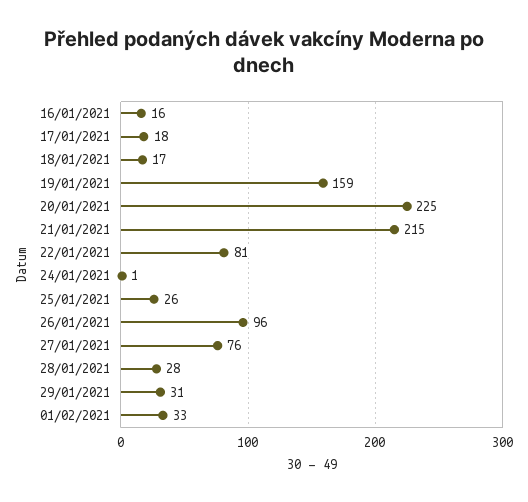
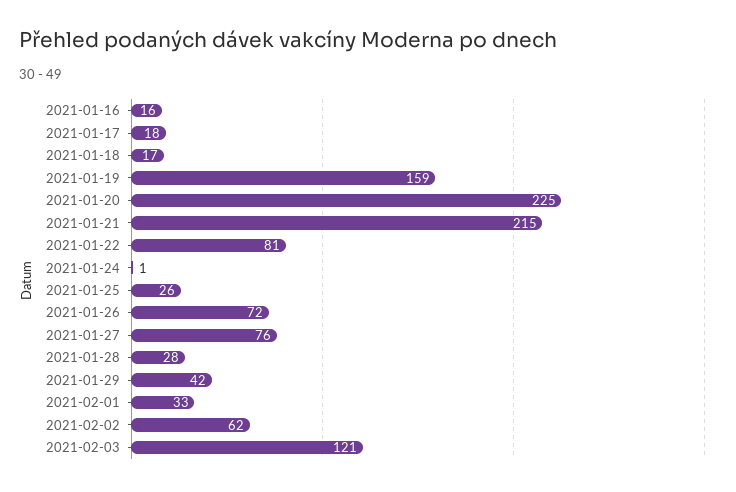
26/01/2021: 96 -> 72
29/01/2021: 31 -> 42
2021-02-02: none -> 62
2021-02-03: none -> 121

